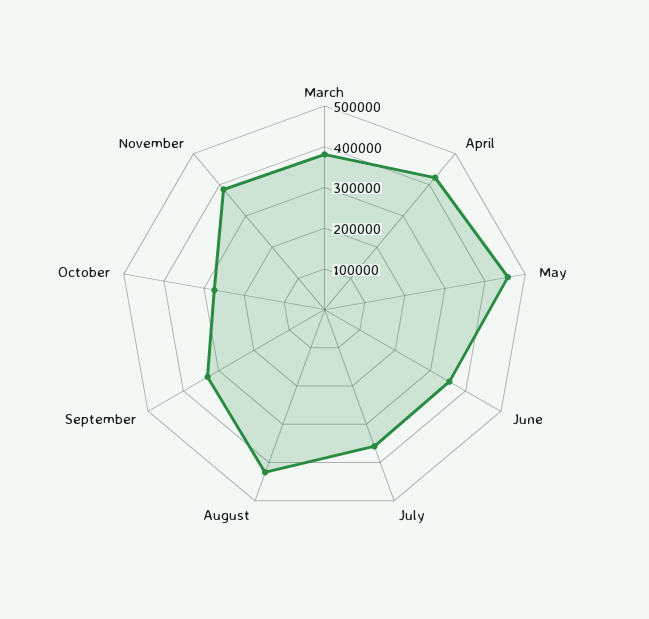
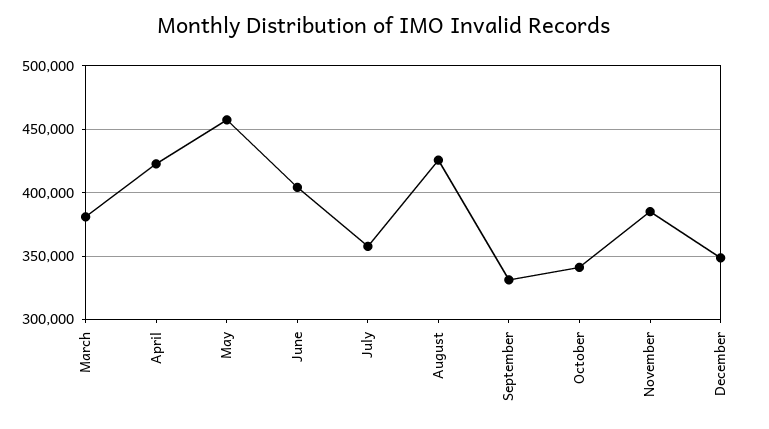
June: 360000 -> 405000
October: 280000 -> 340000
December: none -> 350000

